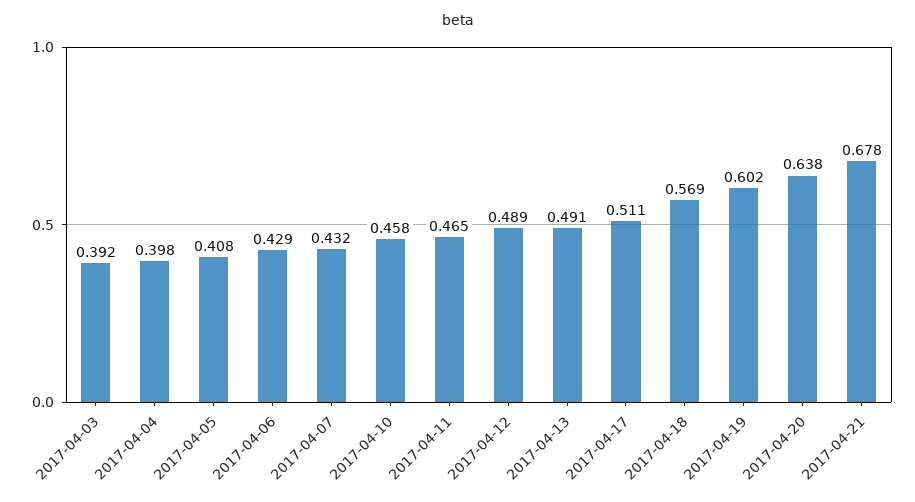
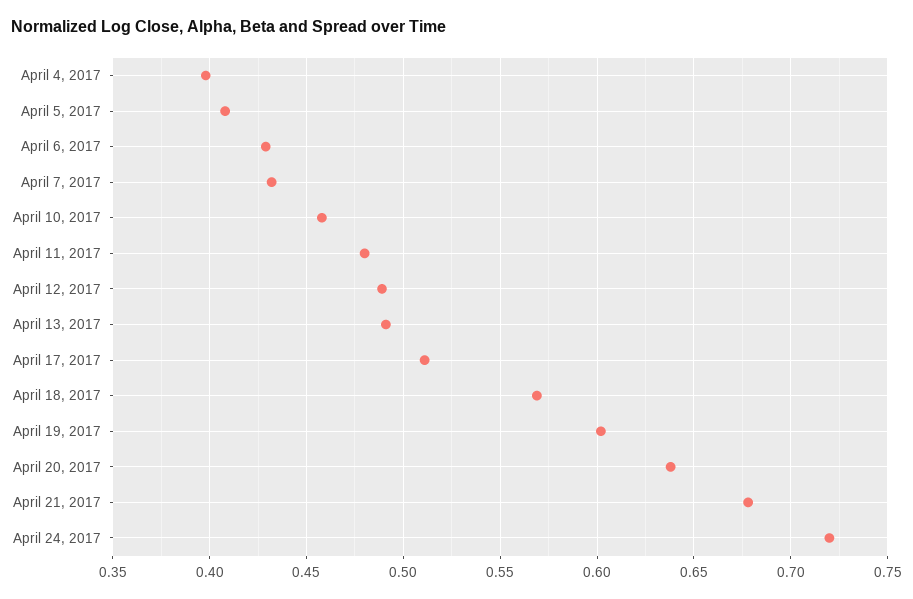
2017-04-03: 0.392 -> none
2017-04-11: 0.465 -> 0.48
April 24, 2017: none -> 0.72

